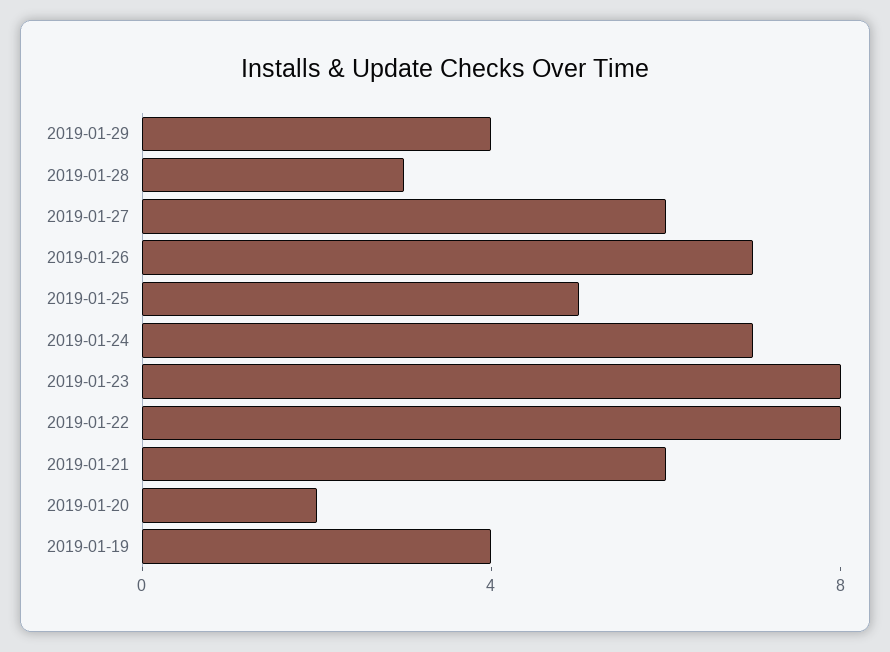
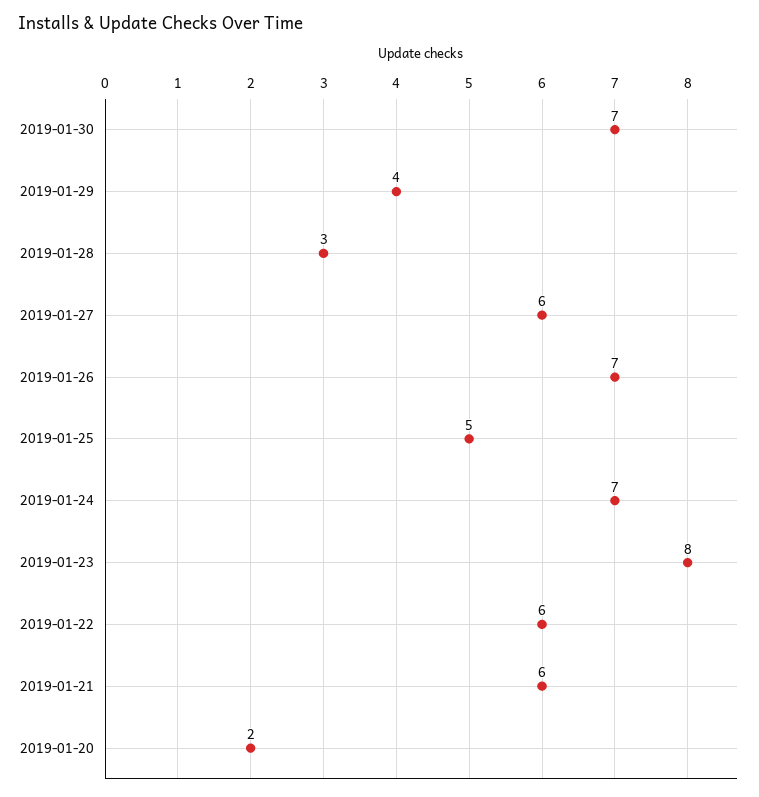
2019-01-22: 8 -> 6
2019-01-19: 4 -> none
2019-01-30: none -> 7

